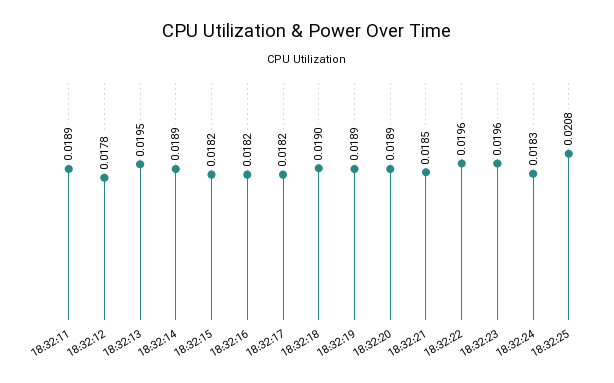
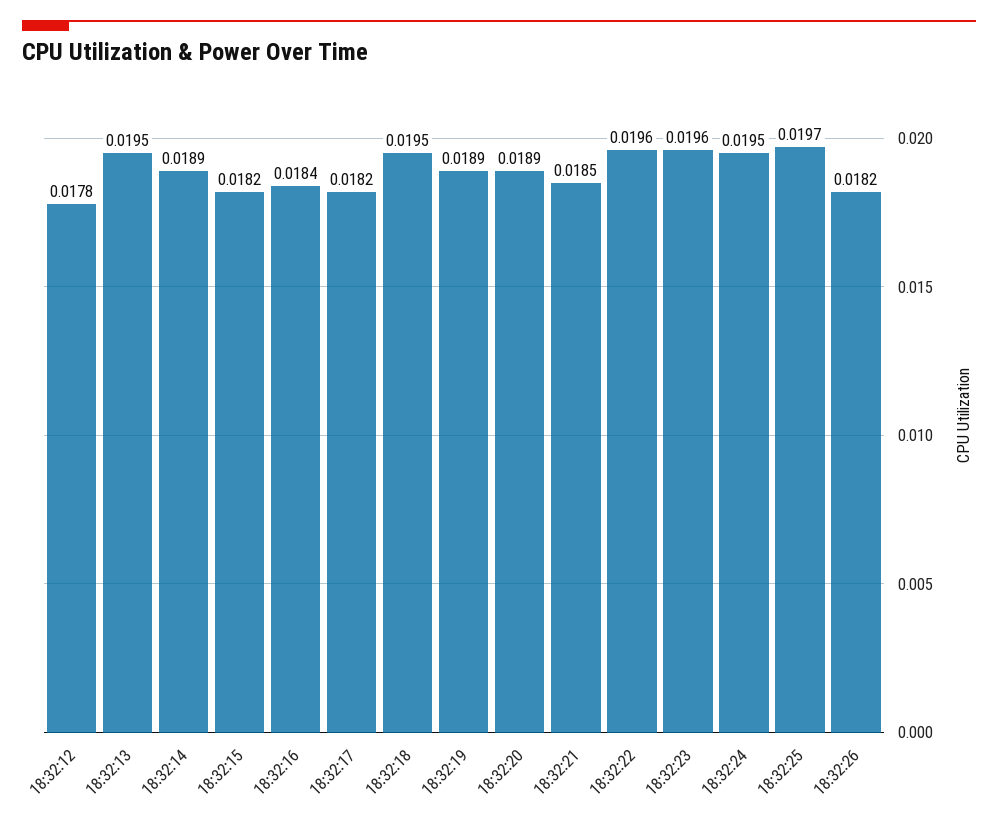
18:32:11: 0.0189 -> none
18:32:16: 0.0182 -> 0.0184
18:32:18: 0.019 -> 0.0195
18:32:24: 0.0183 -> 0.0195
18:32:25: 0.0208 -> 0.0197
18:32:26: none -> 0.0182

